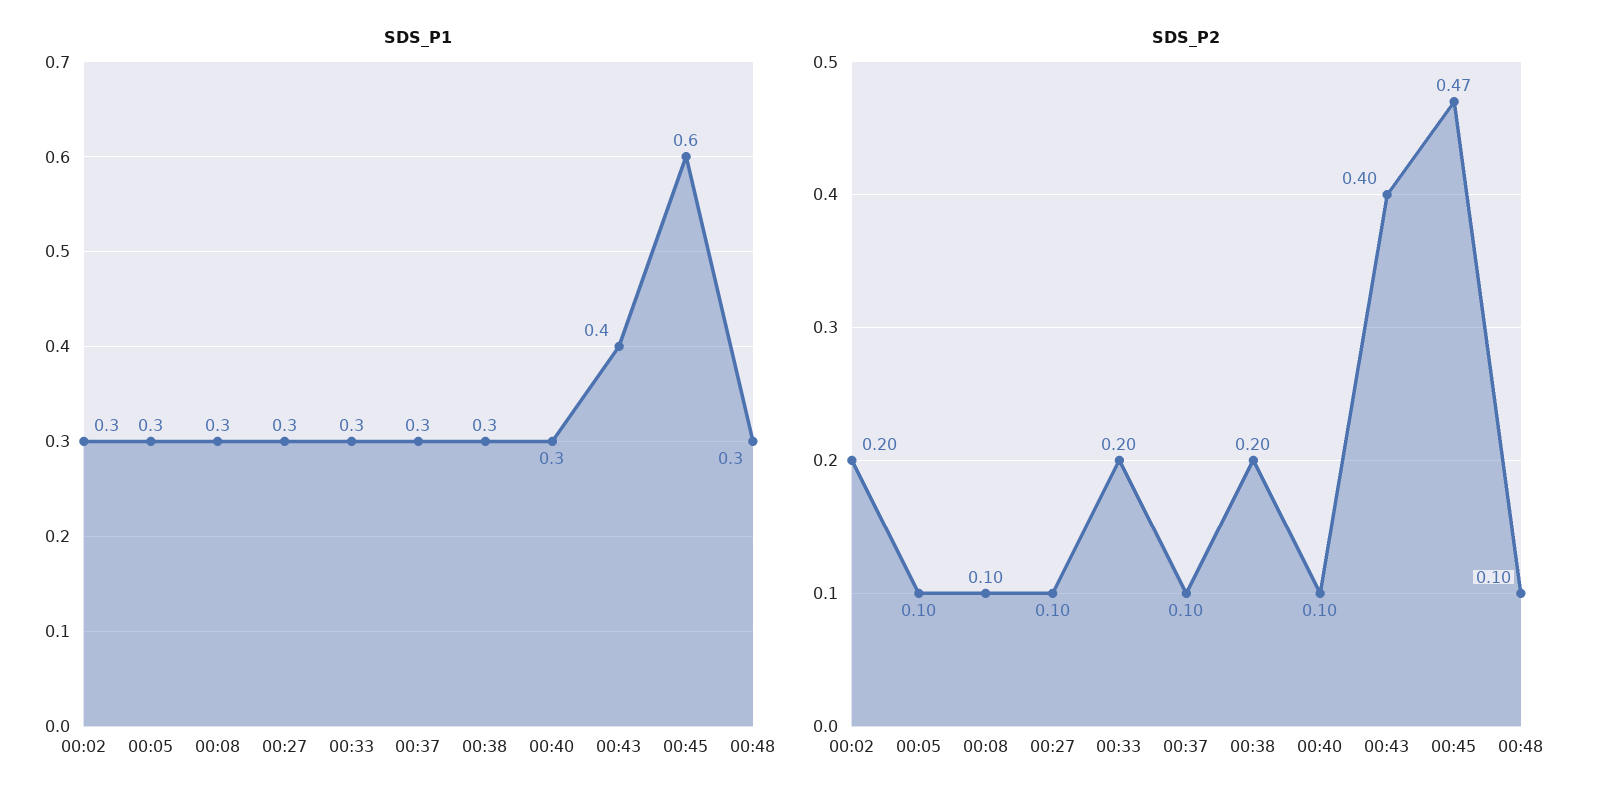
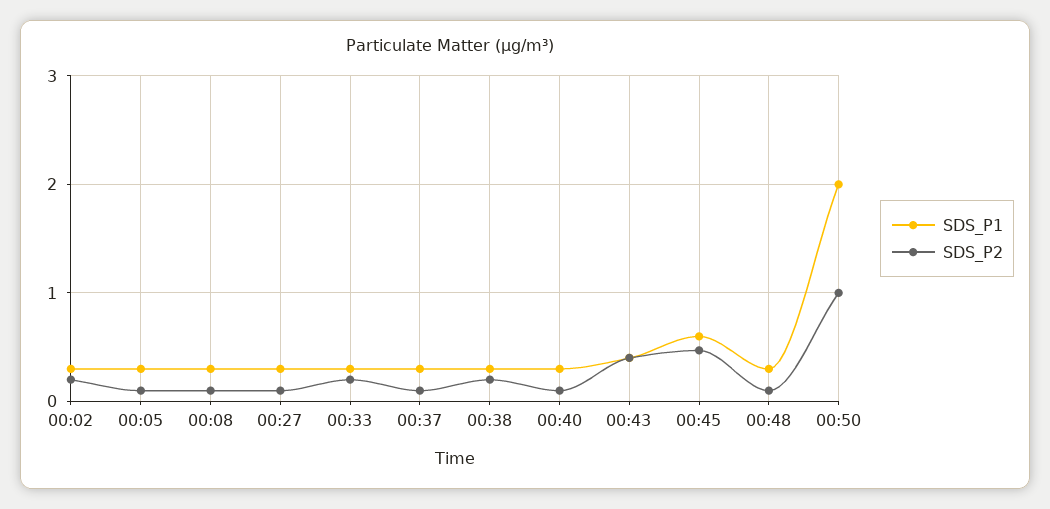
SDS_P1, 00:50: none -> 2
SDS_P2, 00:50: none -> 1

